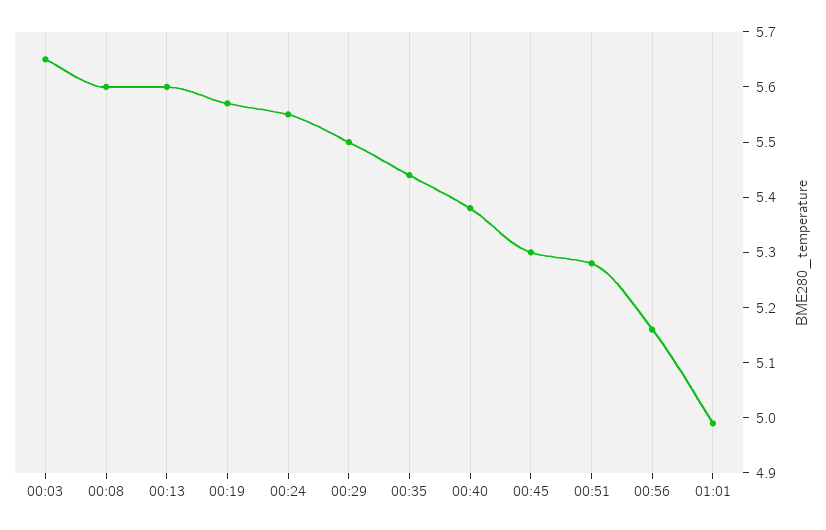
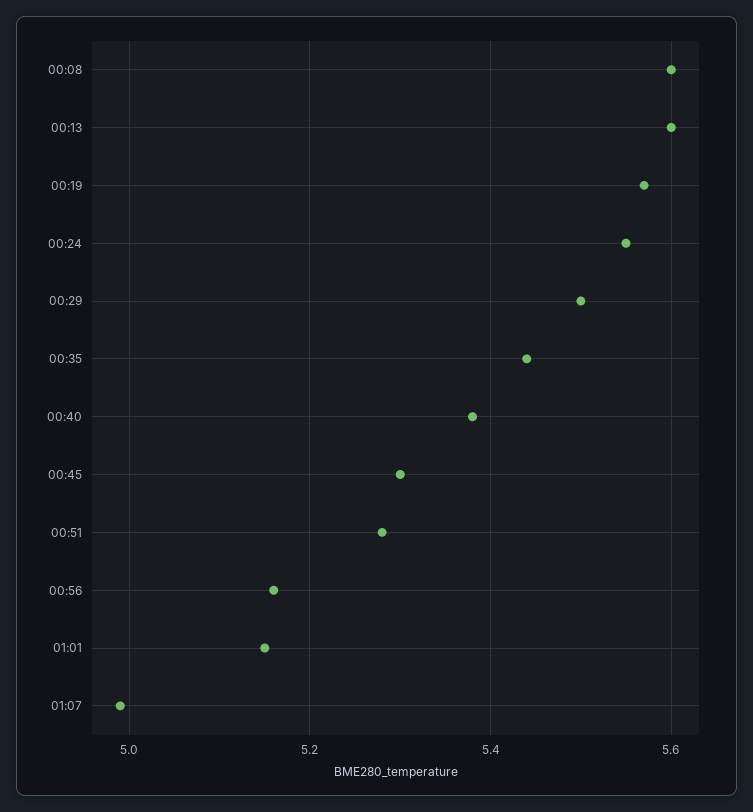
00:03: 5.65 -> none
01:01: 5 -> 5.15
01:07: none -> 5

